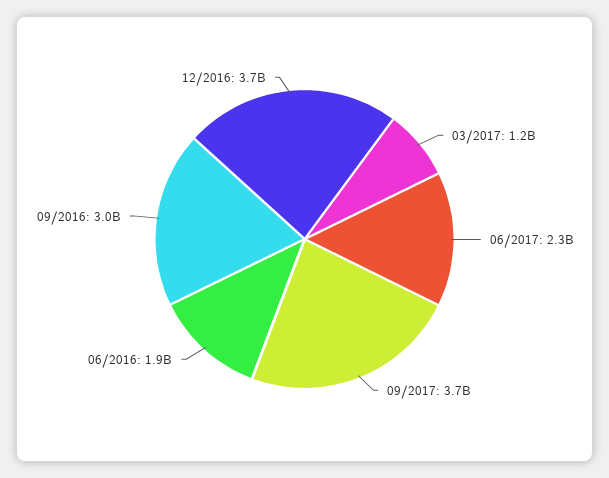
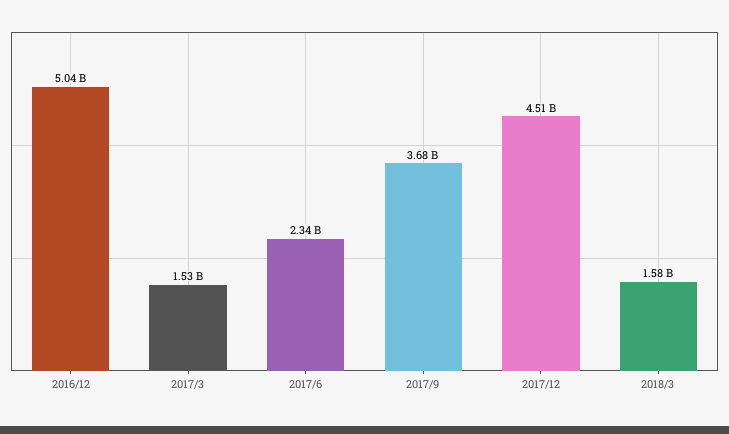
03/2017: 1200000000 -> 1530000000
06/2016: 1900000000 -> none
09/2016: 3000000000 -> none
12/2016: 3700000000 -> 5040000000
2017/12: none -> 4510000000
2018/3: none -> 1580000000

